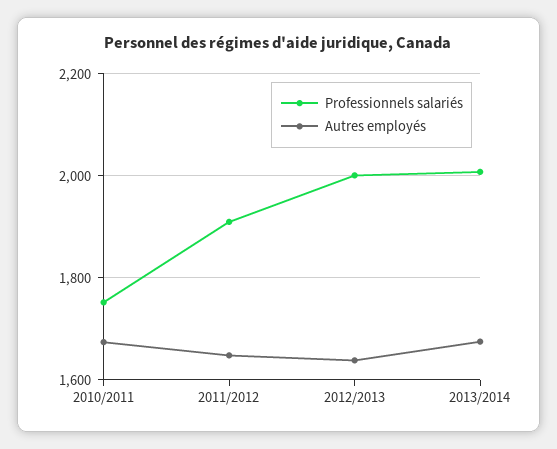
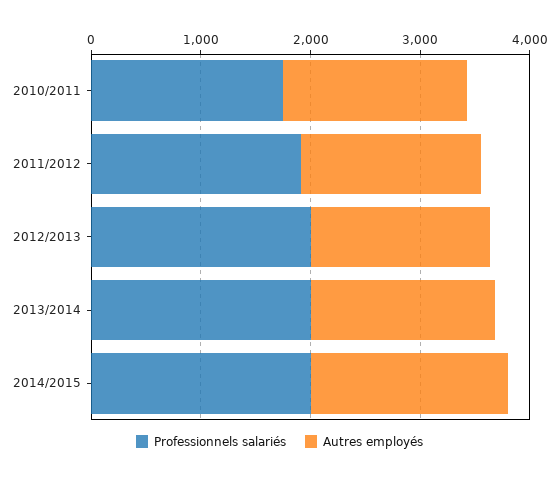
Professionnels salariés, 2014/2015: none -> 2000
Autres employés, 2014/2015: none -> 1800

